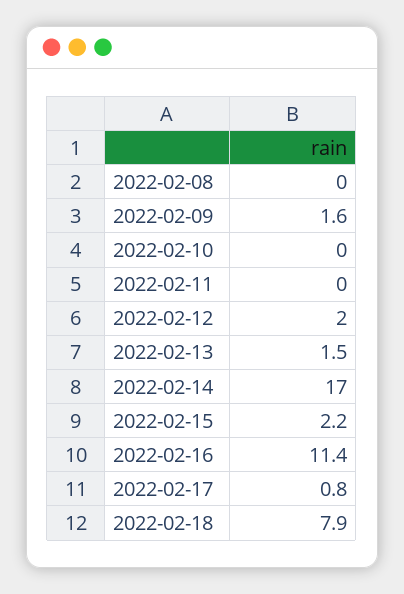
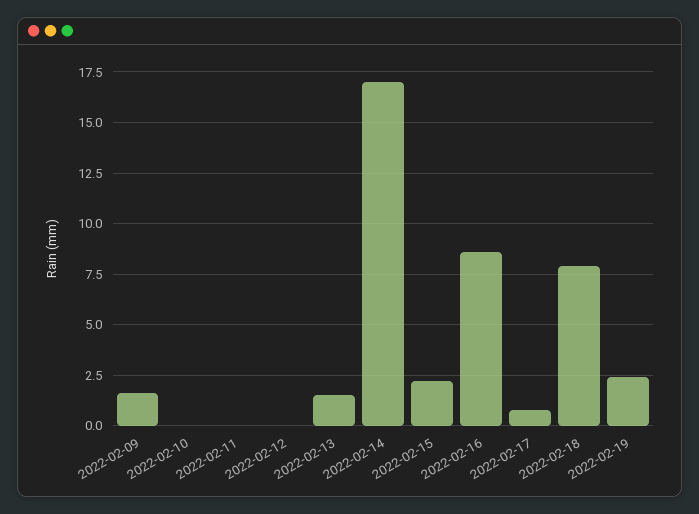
2022-02-08: 0 -> none
2022-02-12: 2 -> 0
2022-02-16: 11.4 -> 8.5
2022-02-19: none -> 2.5

